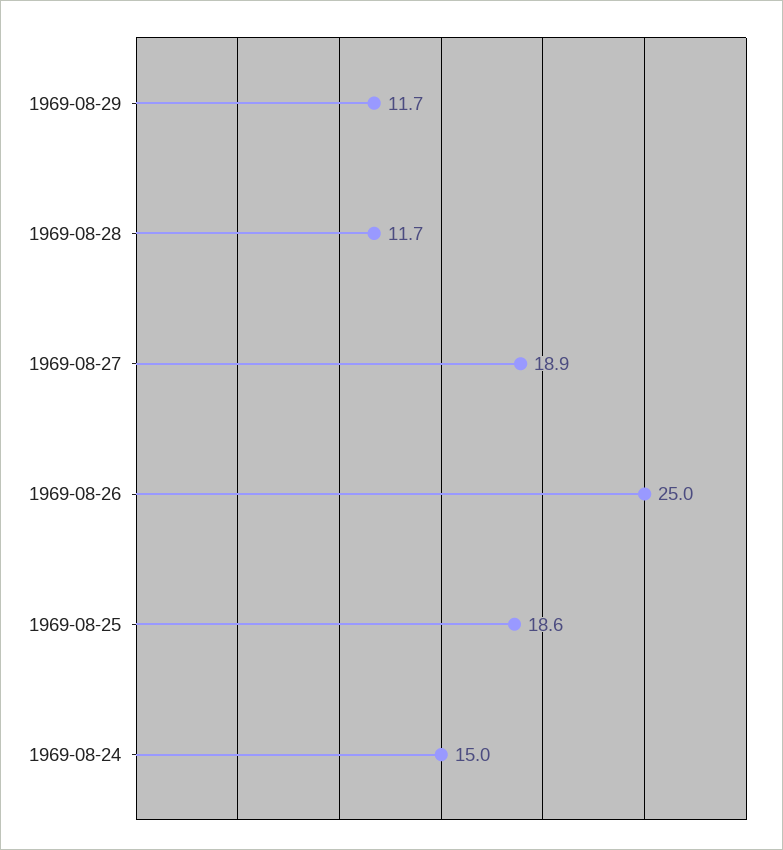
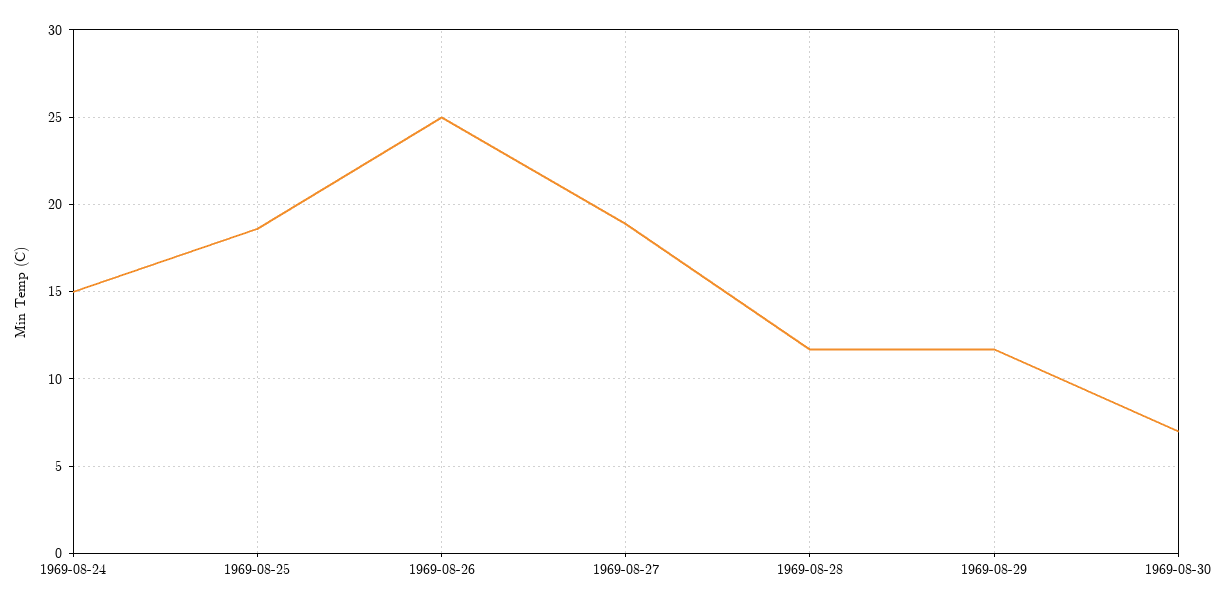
1969-08-30: none -> 7

